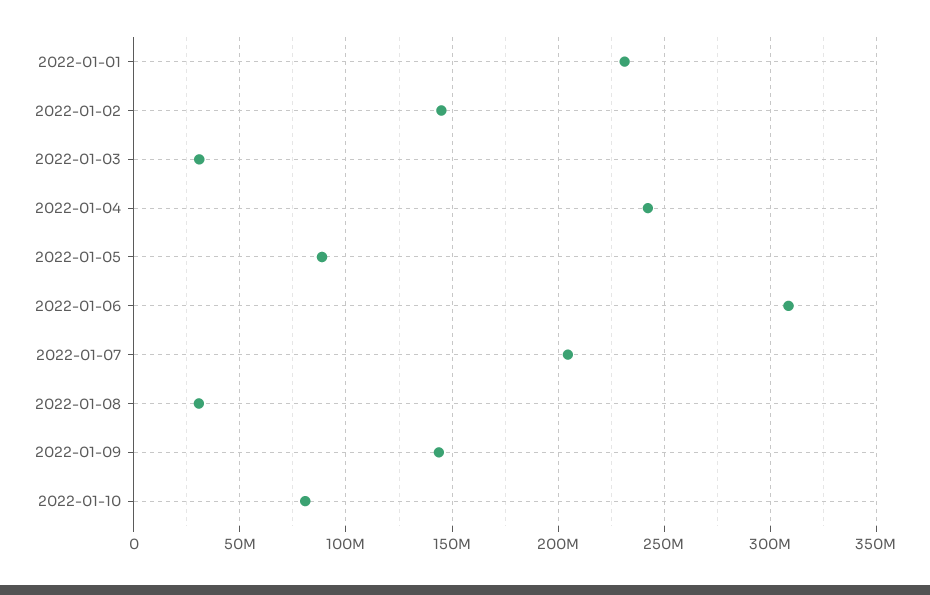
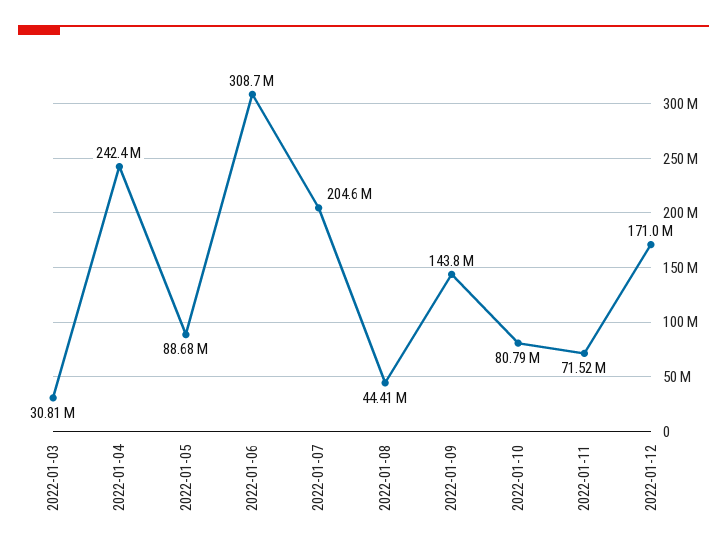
2022-01-01: 230000000 -> none
2022-01-02: 145000000 -> none
2022-01-08: 30000000 -> 44410000
2022-01-11: none -> 71520000
2022-01-12: none -> 171000000

